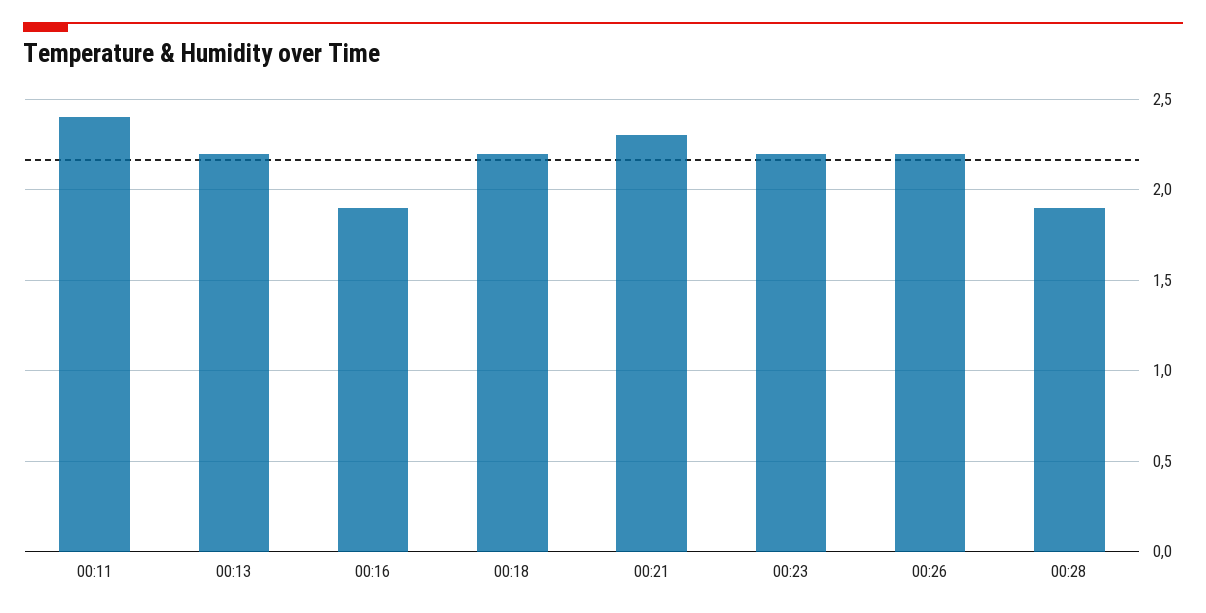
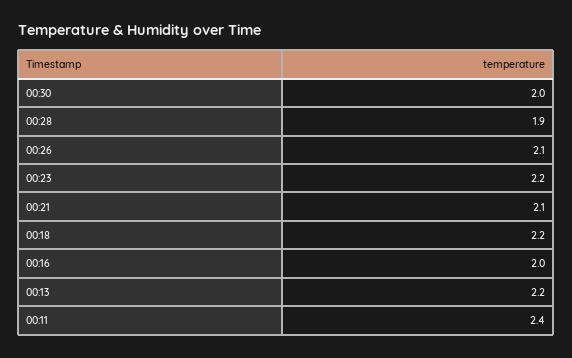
00:16: 1.9 -> 2
00:21: 2.3 -> 2.1
00:26: 2.2 -> 2.1
00:30: none -> 2

